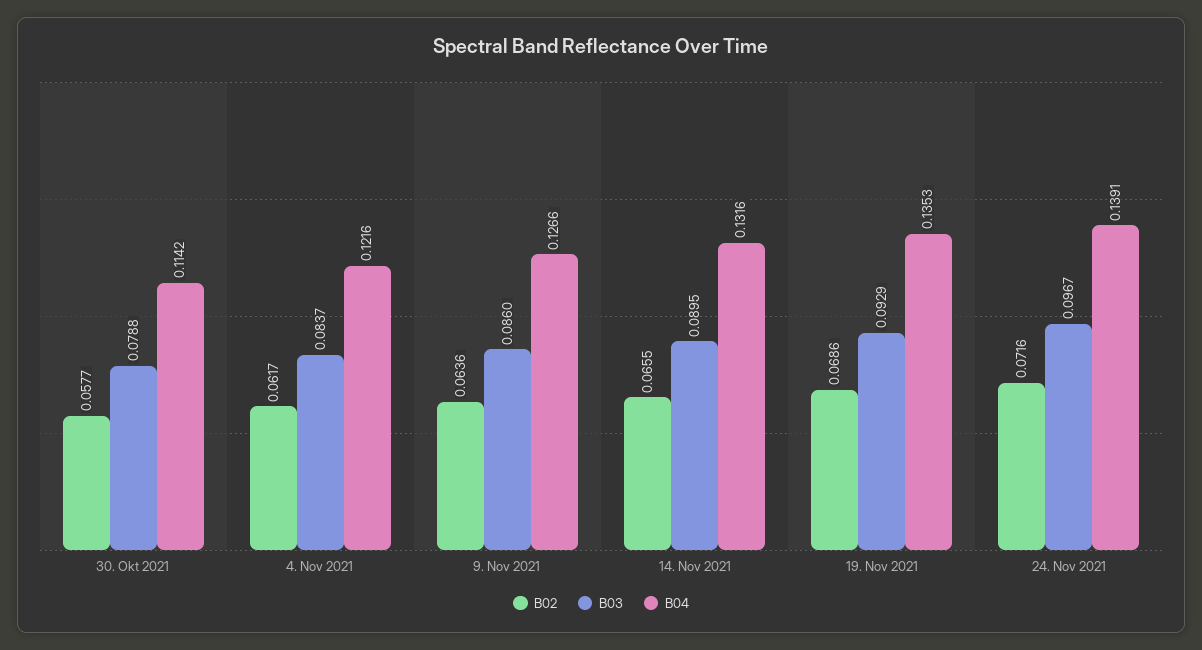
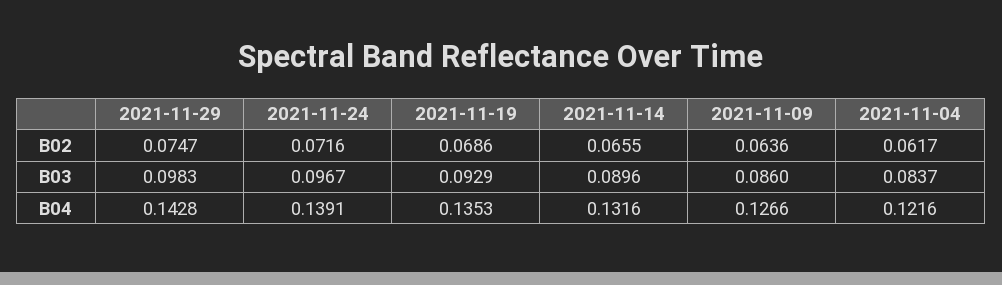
B02, 30. Okt 2021: 0.0577 -> none
B03, 30. Okt 2021: 0.0788 -> none
B04, 30. Okt 2021: 0.1142 -> none
B03, 14. Nov 2021: 0.0895 -> 0.0896
B02, 2021-11-29: none -> 0.0747
B03, 2021-11-29: none -> 0.0983
B04, 2021-11-29: none -> 0.1428

